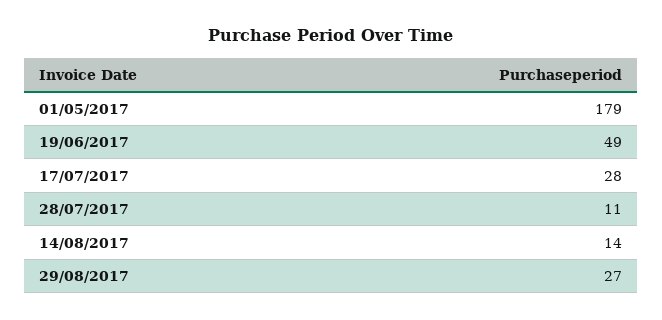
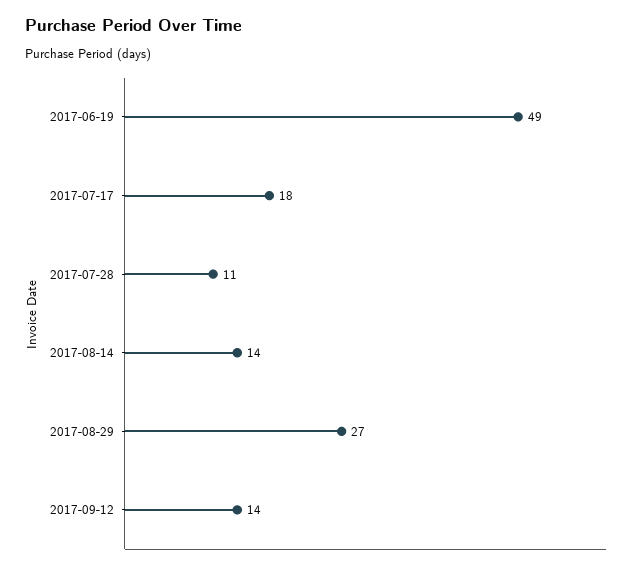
01/05/2017: 179 -> none
17/07/2017: 28 -> 18
2017-09-12: none -> 14

